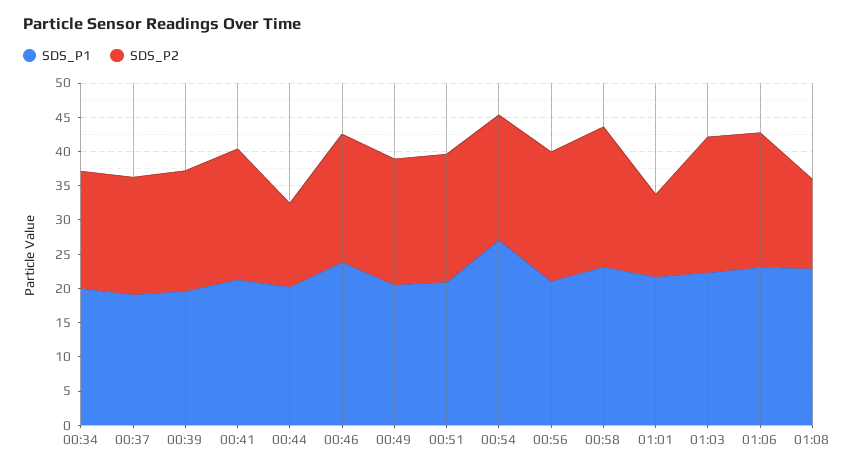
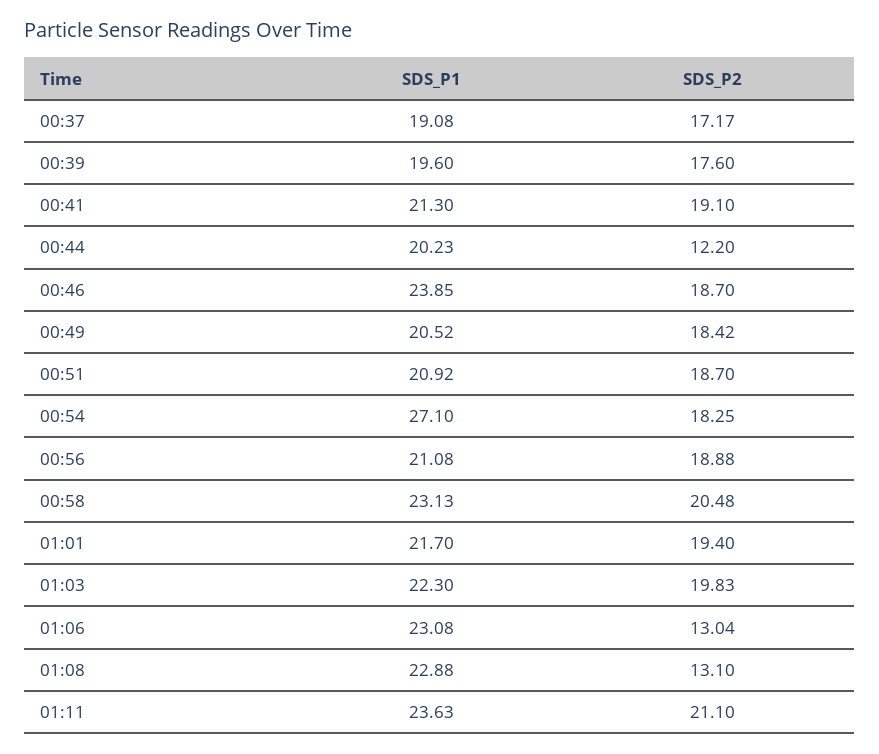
SDS_P1, 00:34: 20 -> none
SDS_P2, 00:34: 17.5 -> none
SDS_P2, 01:01: 12.5 -> 19.4
SDS_P2, 01:06: 20 -> 13.04
SDS_P1, 01:11: none -> 23.63
SDS_P2, 01:11: none -> 21.1

